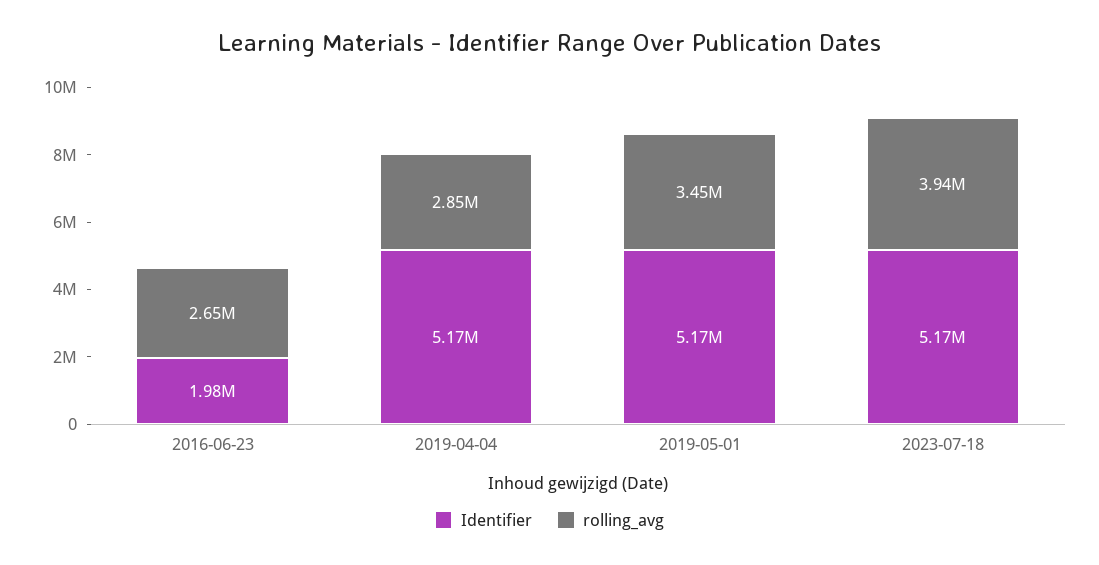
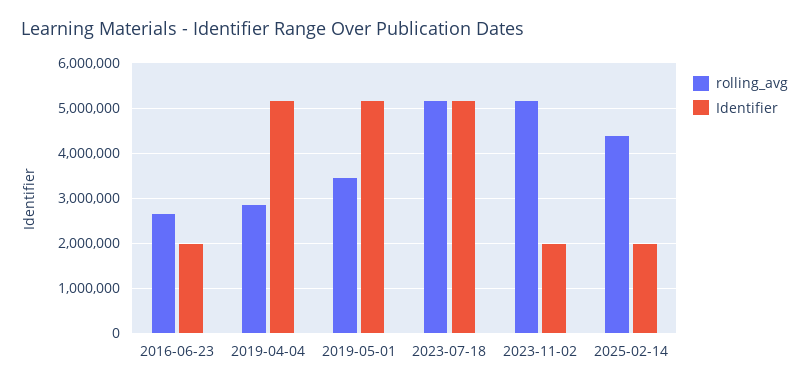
rolling_avg, 2023-07-18: 3940000 -> 5200000
rolling_avg, 2023-11-02: none -> 5200000
Identifier, 2023-11-02: none -> 2000000
rolling_avg, 2025-02-14: none -> 4400000
Identifier, 2025-02-14: none -> 2000000

